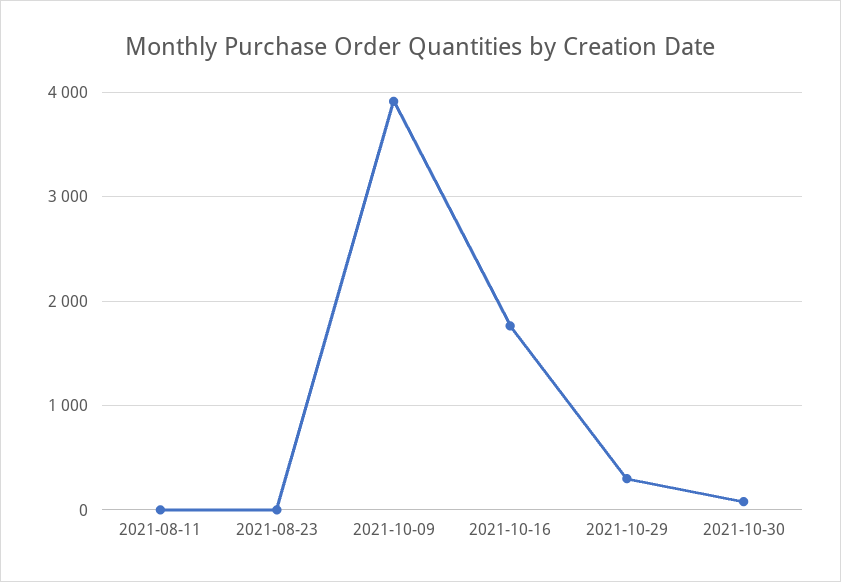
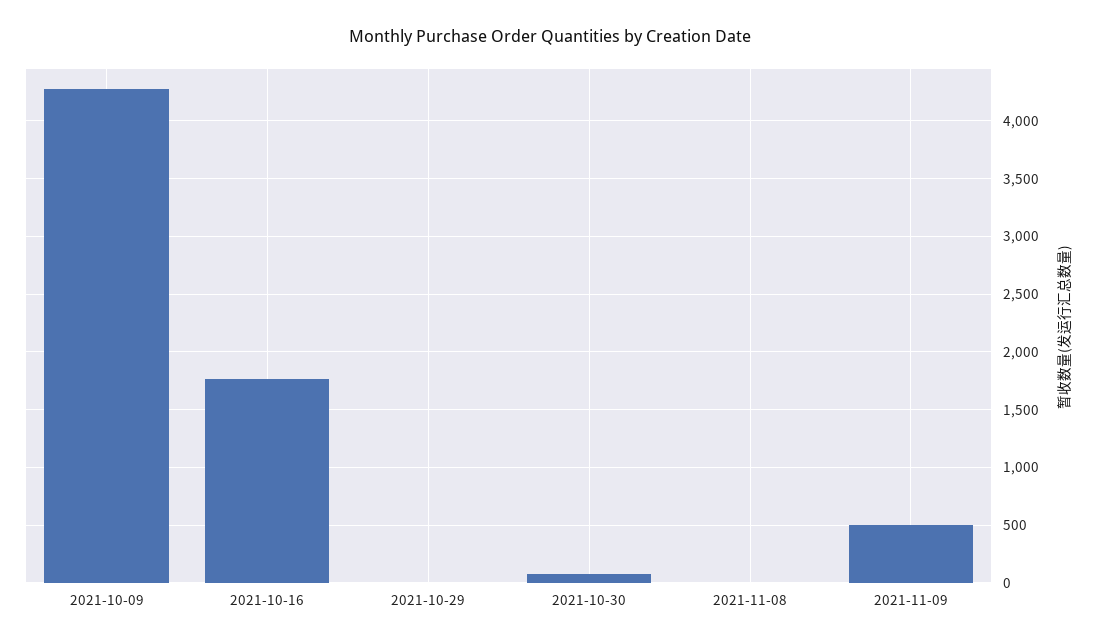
2021-08-11: 0 -> none
2021-08-23: 0 -> none
2021-10-09: 3900 -> 4300
2021-10-29: 300 -> 0
2021-11-08: none -> 0
2021-11-09: none -> 500

